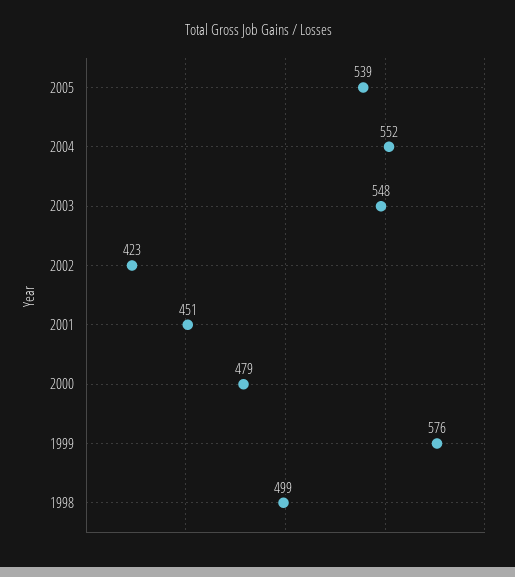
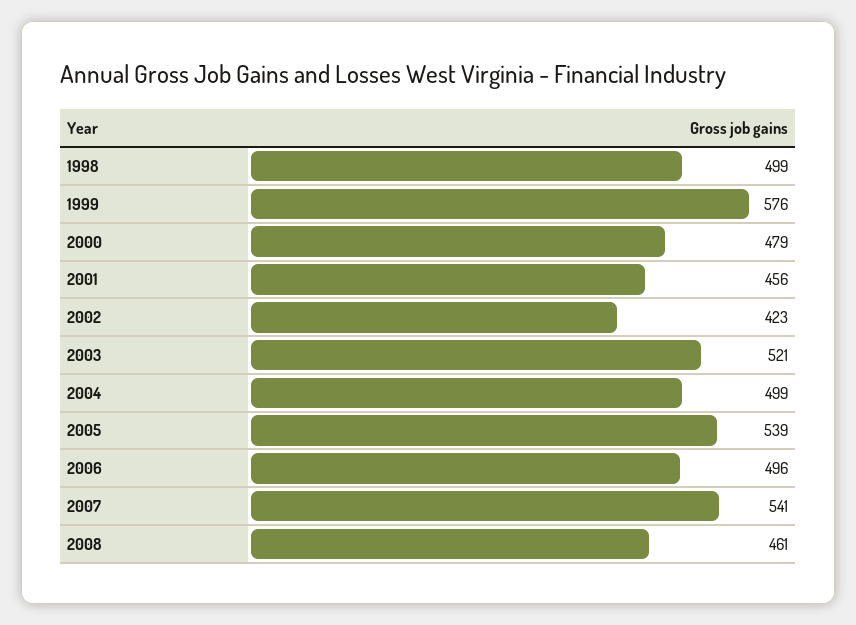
2004: 552 -> 499
2003: 548 -> 521
2001: 451 -> 456
2006: none -> 496
2007: none -> 541
2008: none -> 461

